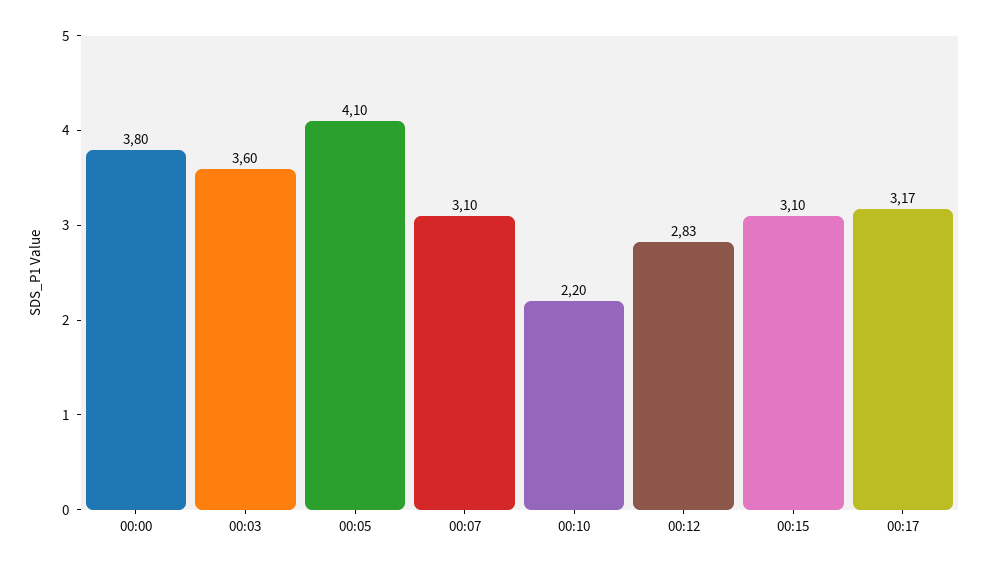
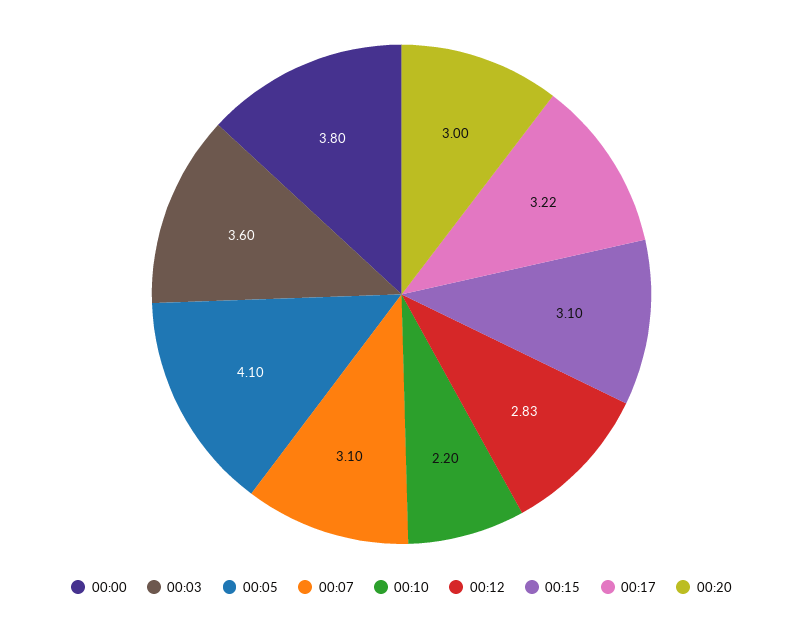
00:17: 3.17 -> 3.22
00:20: none -> 3

